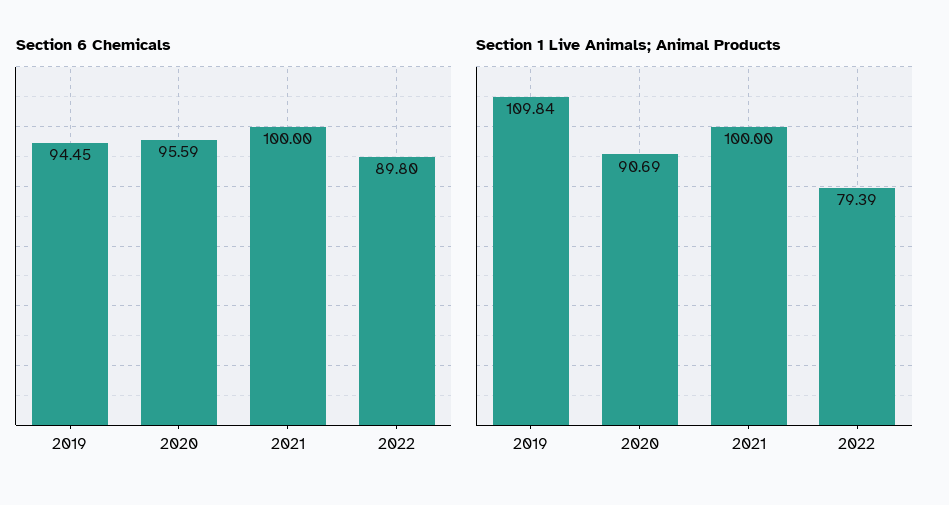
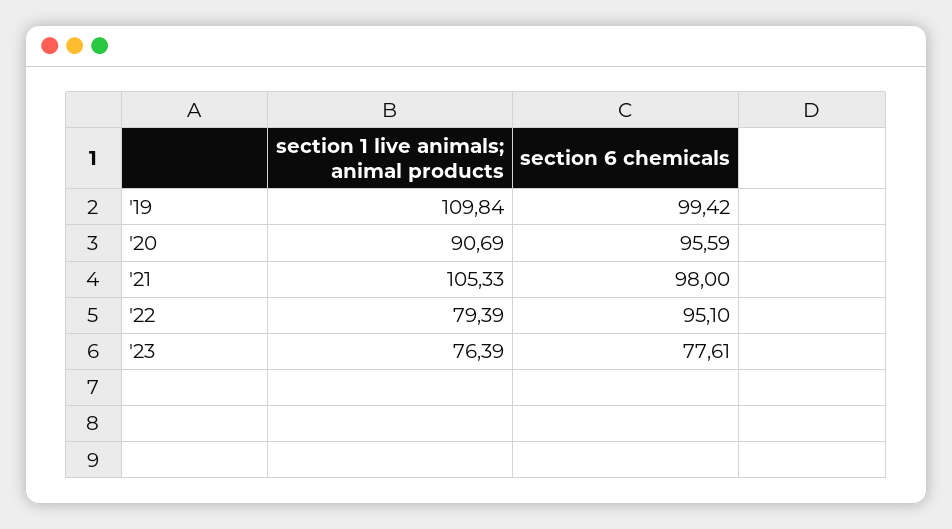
Section 6 Chemicals, 2019: 94.45 -> 99.42
Section 6 Chemicals, 2021: 100 -> 98
Section 6 Chemicals, 2022: 89.8 -> 95.1
Section 1 Live Animals; Animal Products, 2021: 100 -> 105.33
Section 1 Live Animals; Animal Products, '23: none -> 76.39
Section 6 Chemicals, '23: none -> 77.61

